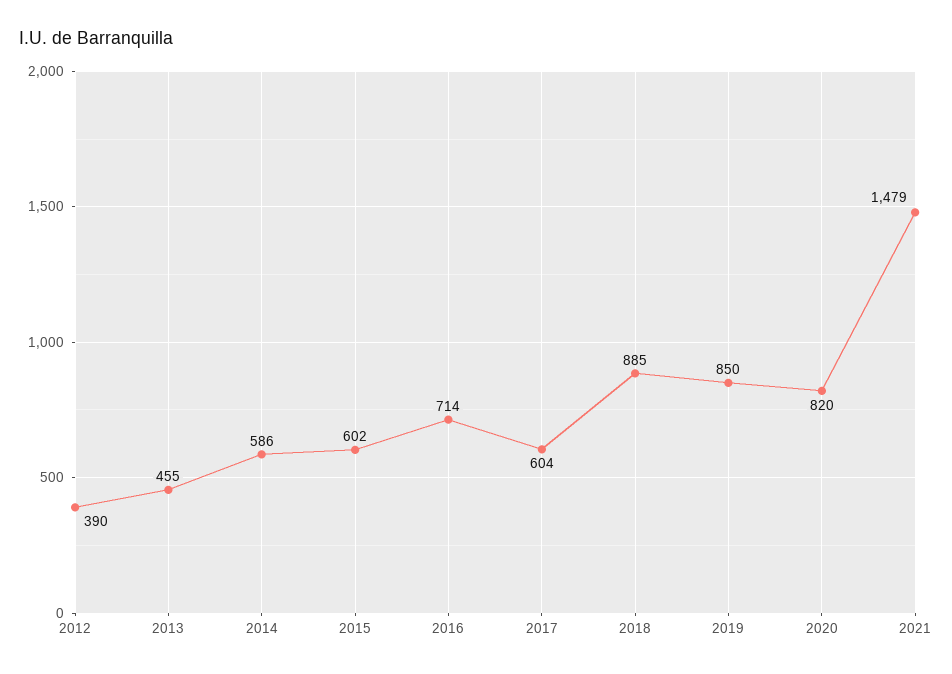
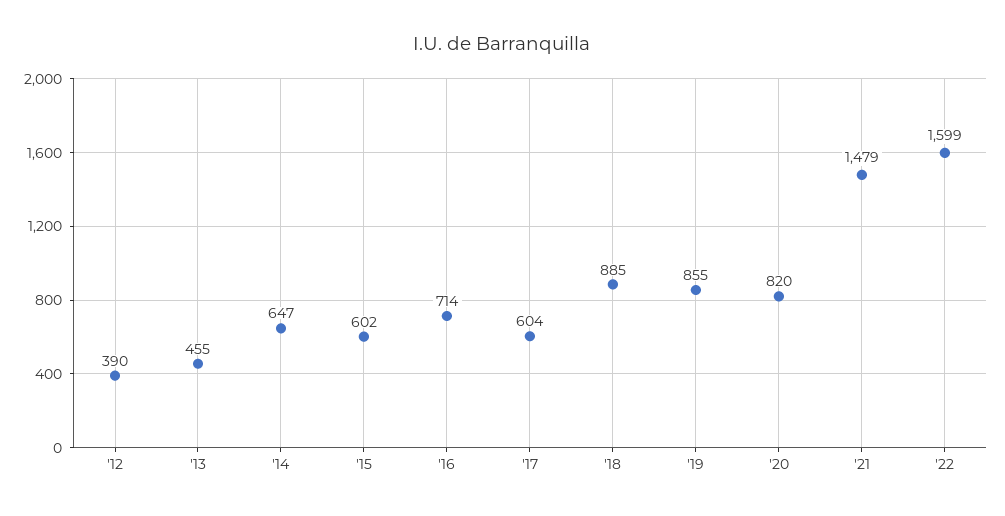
2014: 586 -> 647
2019: 850 -> 855
'22: none -> 1599

